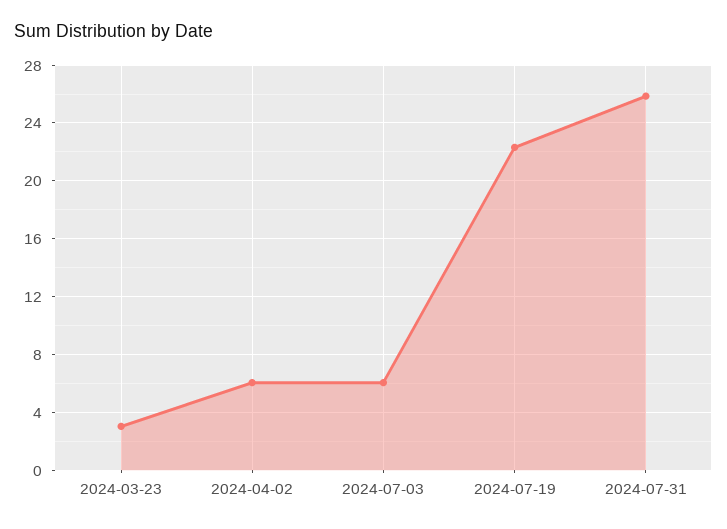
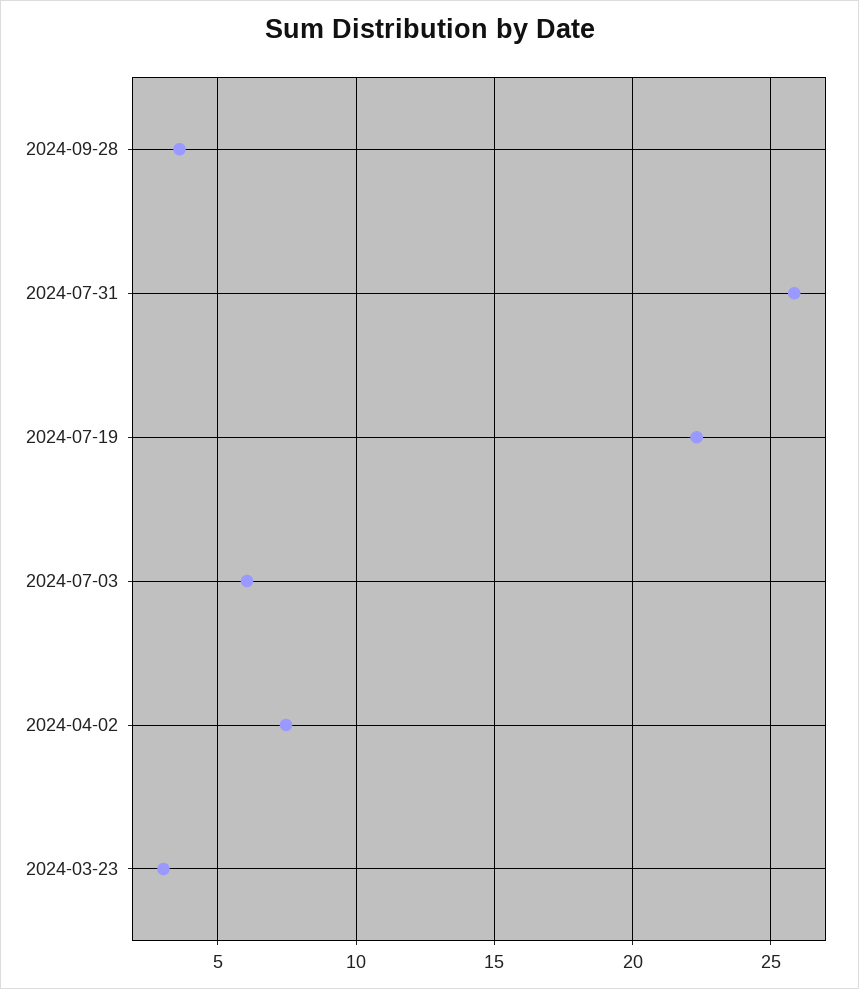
2024-04-02: 6 -> 7.5
2024-09-28: none -> 3.5

